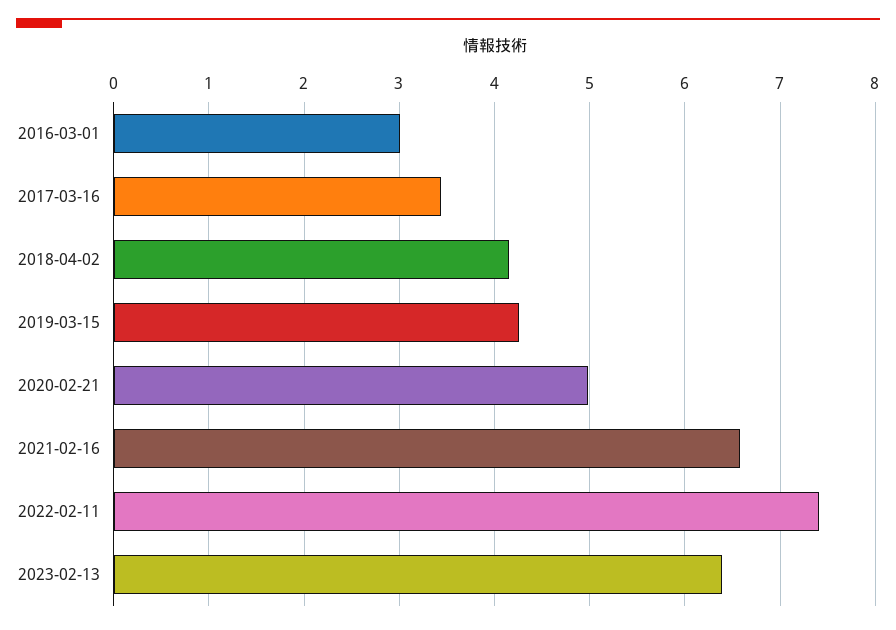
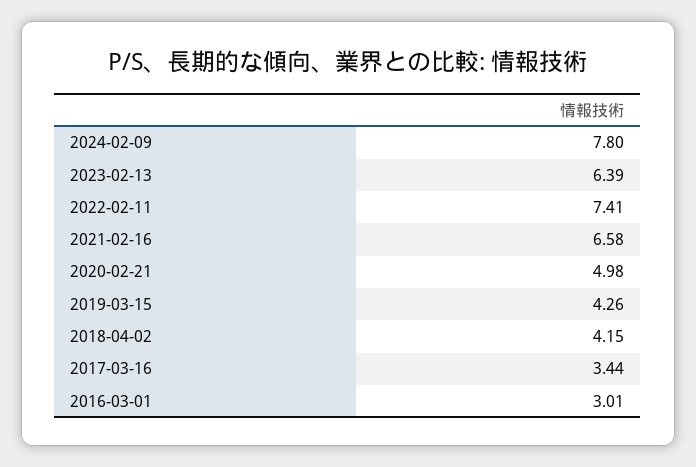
2024-02-09: none -> 7.8

